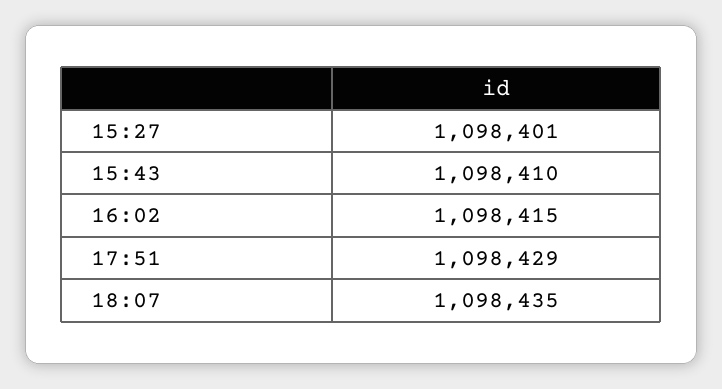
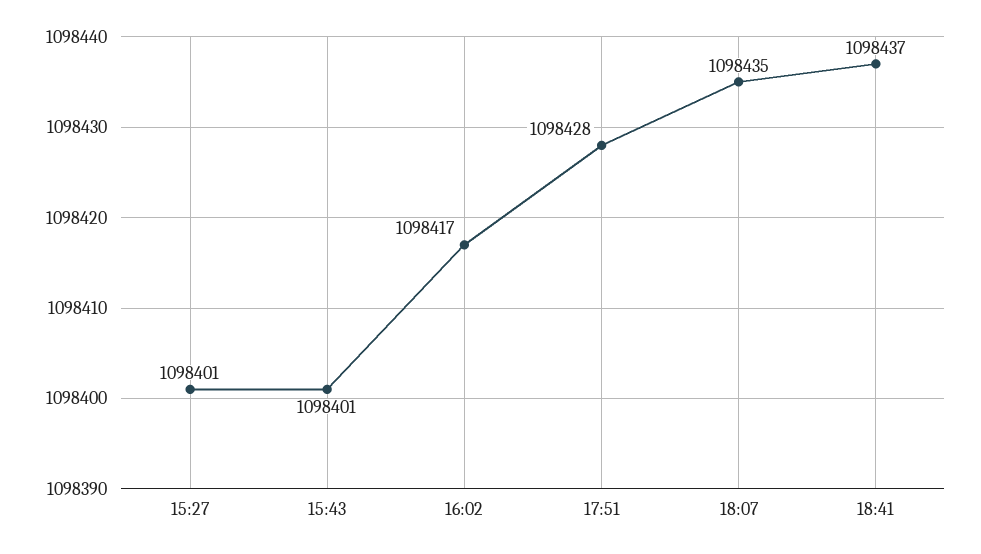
15:43: 1098410 -> 1098401
16:02: 1098415 -> 1098417
17:51: 1098429 -> 1098428
18:41: none -> 1098437

